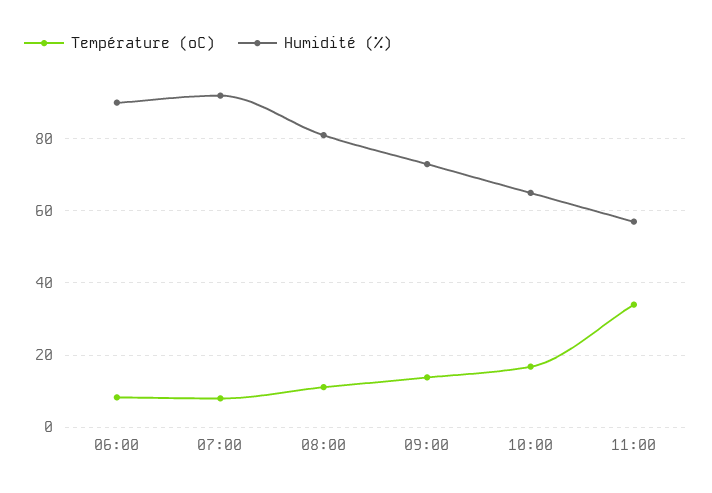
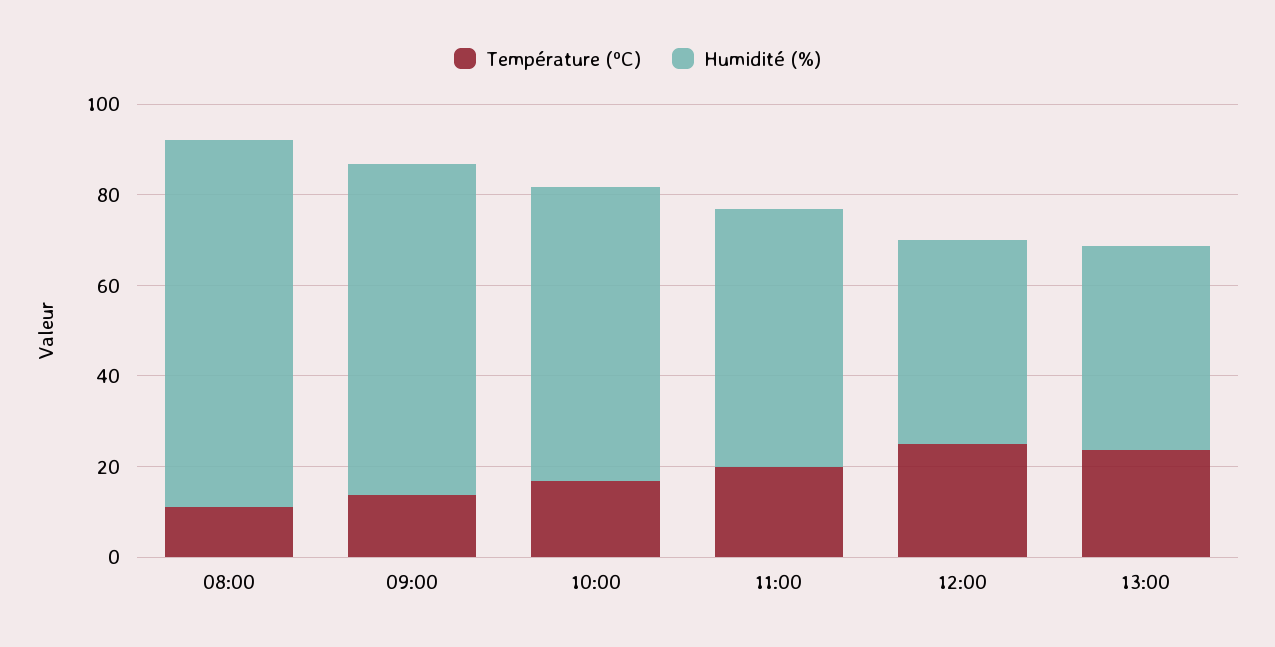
Température (ºC), 06:00: 8 -> none
Humidité (%), 06:00: 90 -> none
Température (ºC), 07:00: 8 -> none
Humidité (%), 07:00: 92 -> none
Température (ºC), 11:00: 34 -> 20
Température (ºC), 12:00: none -> 25
Humidité (%), 12:00: none -> 45
Température (ºC), 13:00: none -> 25
Humidité (%), 13:00: none -> 45

